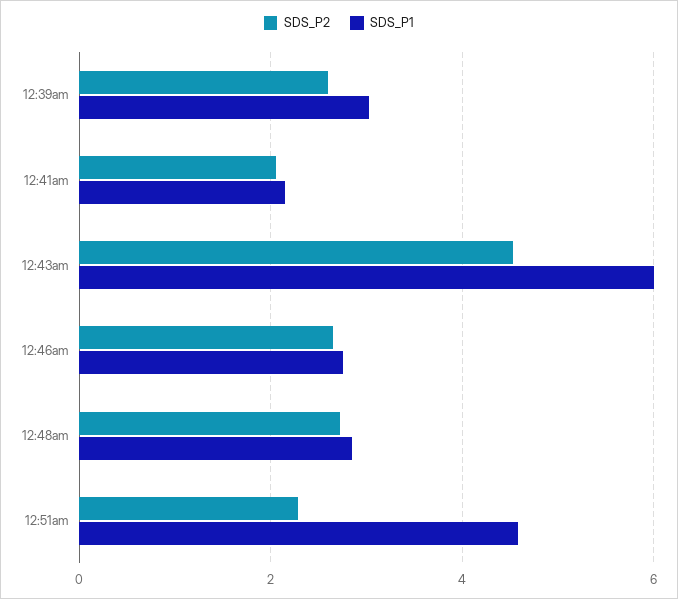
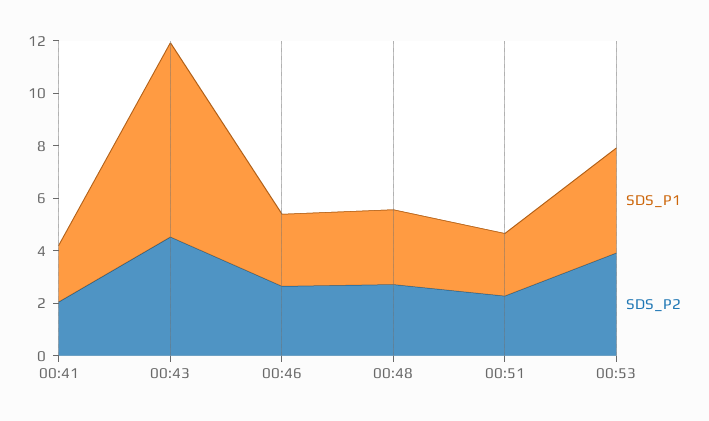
SDS_P2, 12:39am: 2.6 -> none
SDS_P1, 12:39am: 3 -> none
SDS_P1, 12:43am: 6 -> 7.5
SDS_P1, 12:51am: 4.6 -> 2.5
SDS_P1, 00:53: none -> 4
SDS_P2, 00:53: none -> 4

